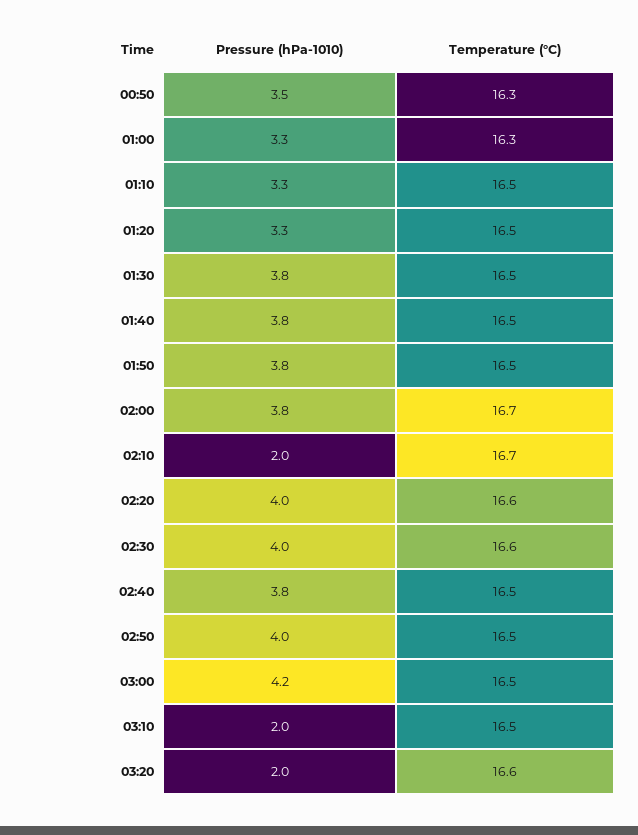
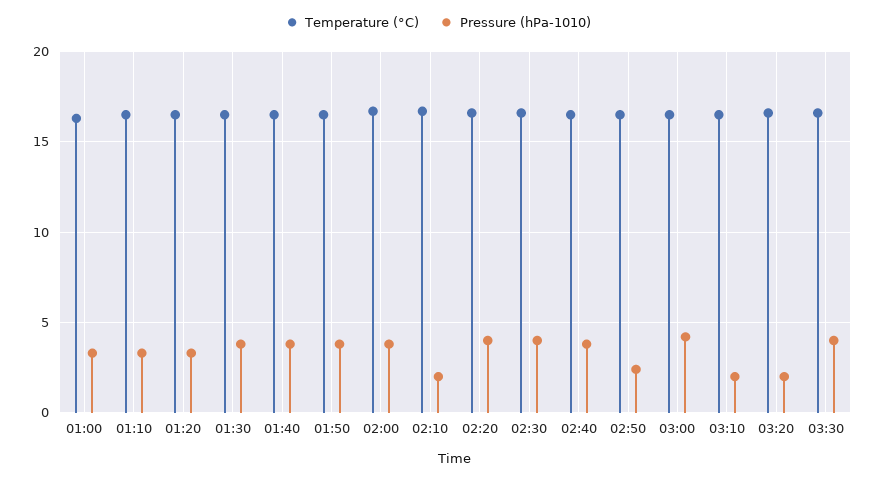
Pressure (hPa-1010), 00:50: 3.5 -> none
Temperature (°C), 00:50: 16.3 -> none
Pressure (hPa-1010), 02:50: 4 -> 2.5
Temperature (°C), 03:30: none -> 16.5
Pressure (hPa-1010), 03:30: none -> 4

